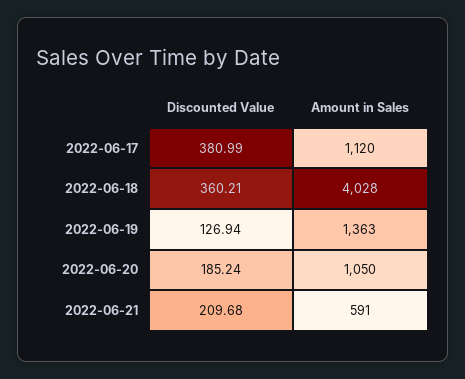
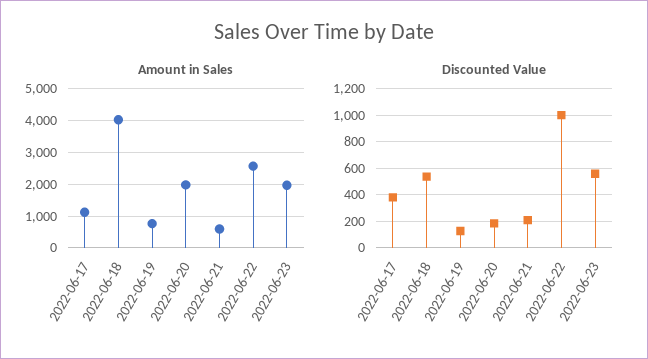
Discounted Value, 2022-06-18: 360.21 -> 550
Amount in Sales, 2022-06-19: 1363 -> 800
Amount in Sales, 2022-06-20: 1050 -> 2000
Amount in Sales, 2022-06-22: none -> 2600
Amount in Sales, 2022-06-23: none -> 2000
Discounted Value, 2022-06-22: none -> 1000
Discounted Value, 2022-06-23: none -> 550

